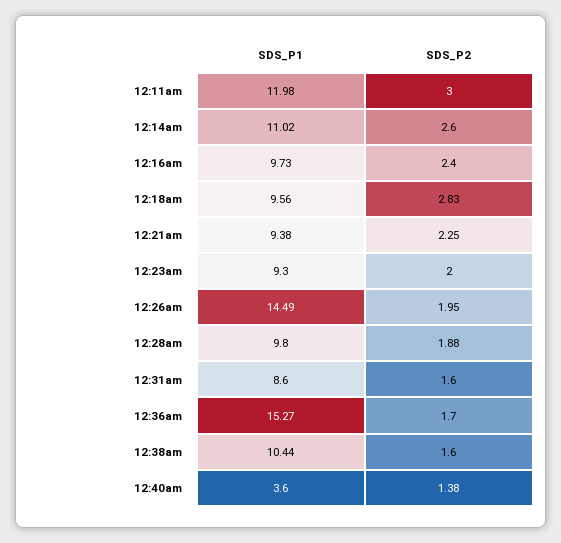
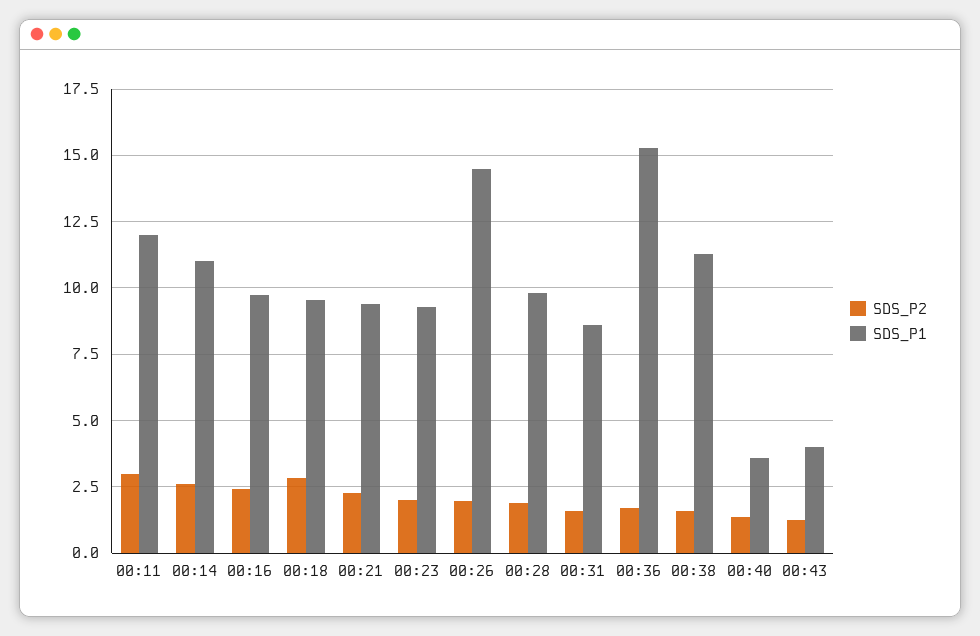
SDS_P1, 12:38am: 10.44 -> 11.25
SDS_P2, 00:43: none -> 1.25
SDS_P1, 00:43: none -> 4

